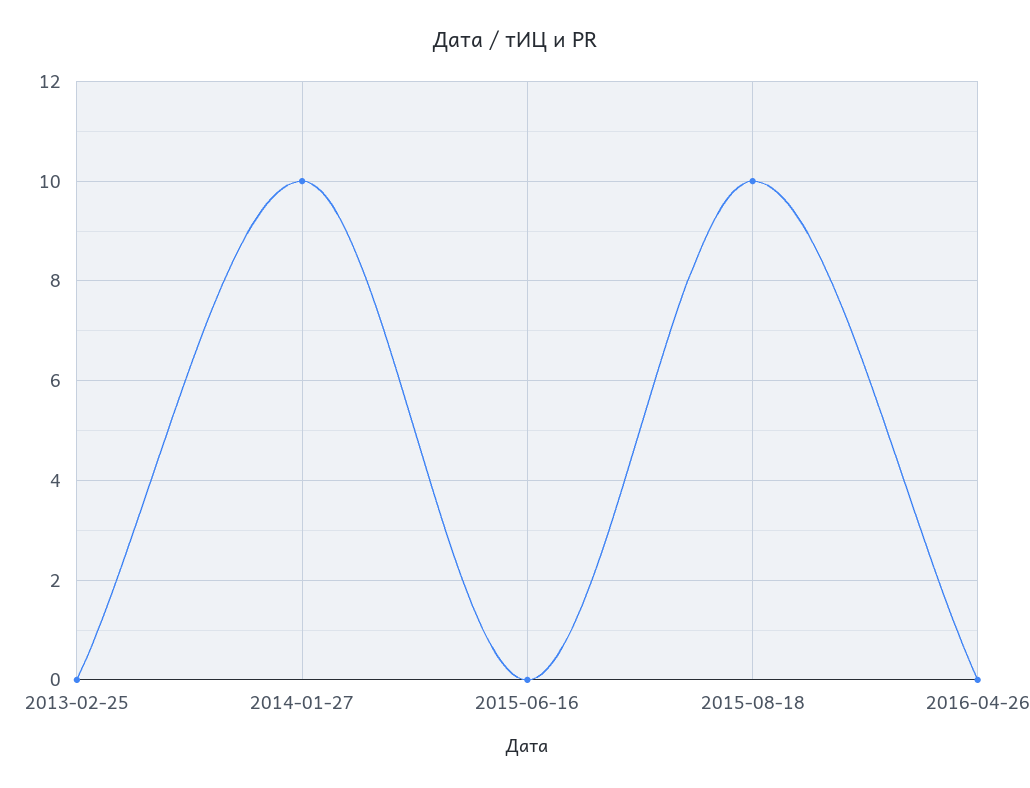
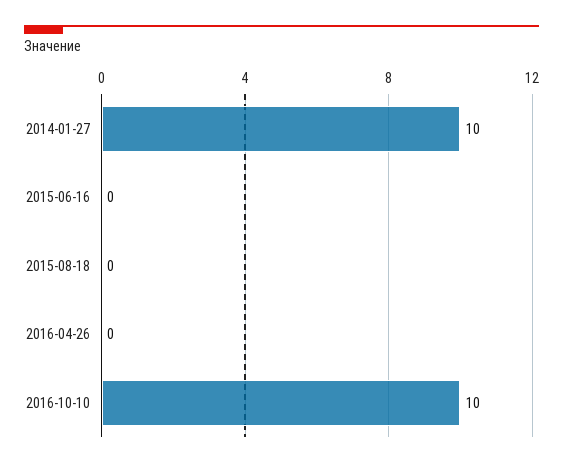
2013-02-25: 0 -> none
2015-08-18: 10 -> 0
2016-10-10: none -> 10

